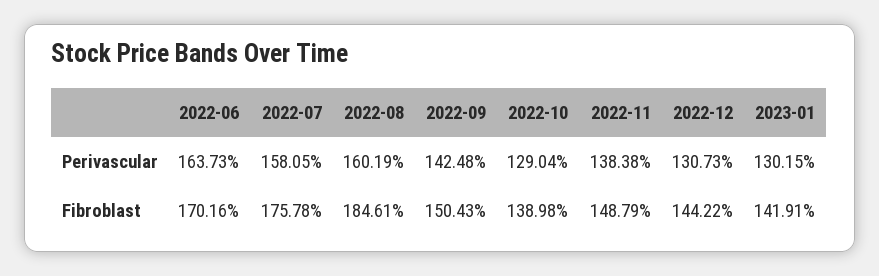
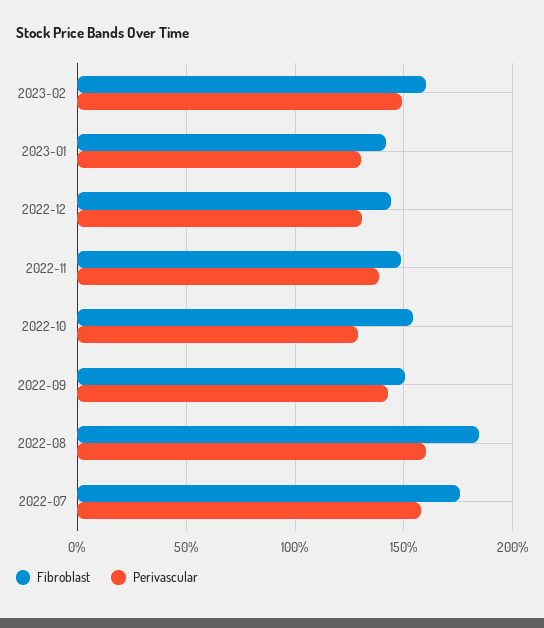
Perivascular, 2022-06: 163.73 -> none
Fibroblast, 2022-06: 170.16 -> none
Fibroblast, 2022-10: 138.98 -> 155
Fibroblast, 2023-02: none -> 160
Perivascular, 2023-02: none -> 150

